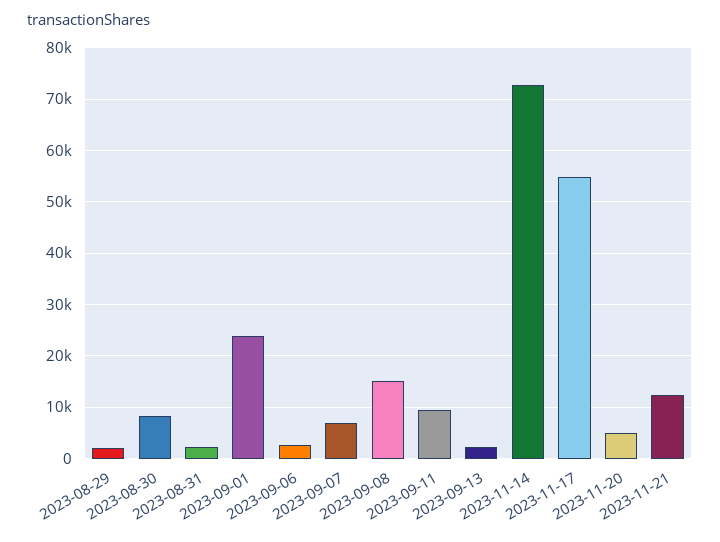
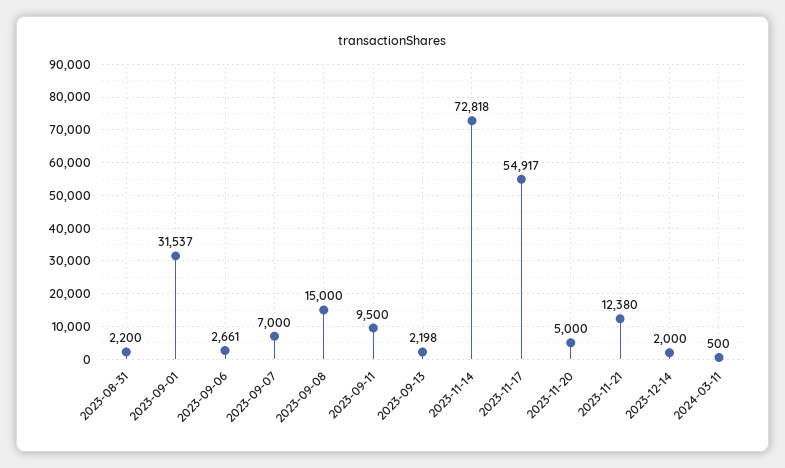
2023-08-29: 2000 -> none
2023-08-30: 8000 -> none
2023-09-01: 24000 -> 31537
2023-12-14: none -> 2000
2024-03-11: none -> 500

